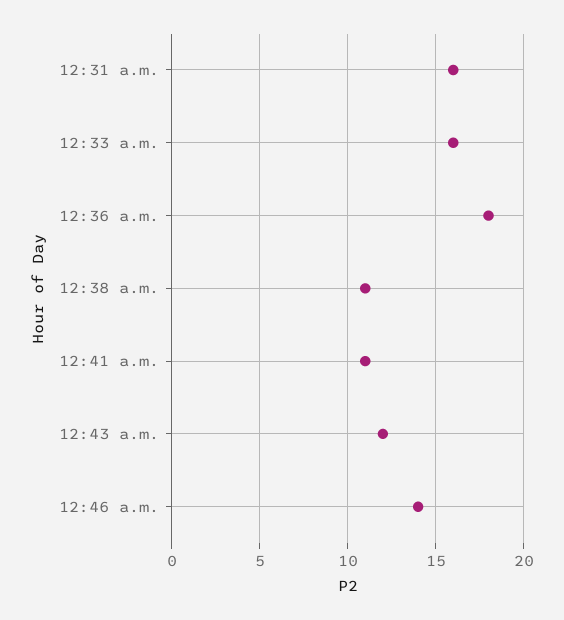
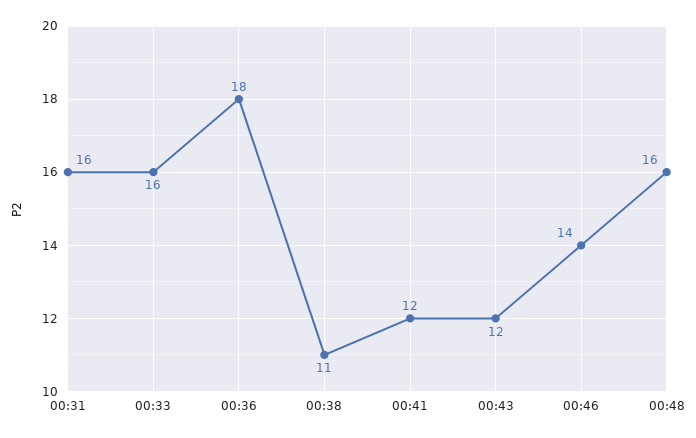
12:41 a.m.: 11 -> 12
00:48: none -> 16

